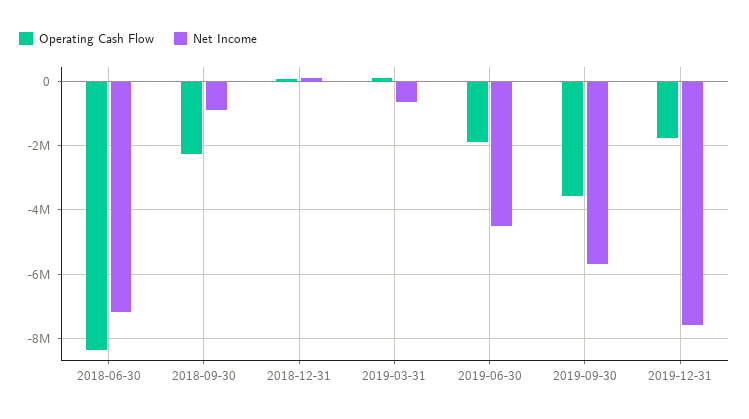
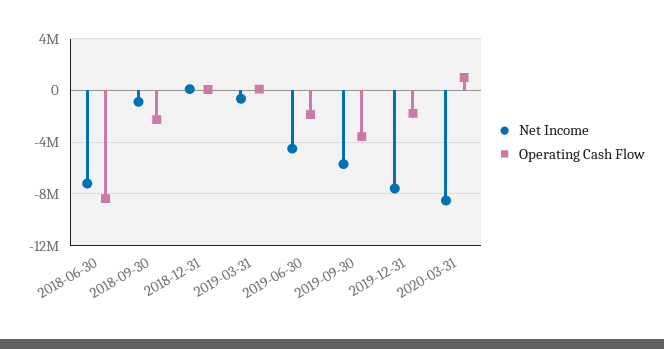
Net Income, 2020-03-31: none -> -8500000
Operating Cash Flow, 2020-03-31: none -> 1000000

